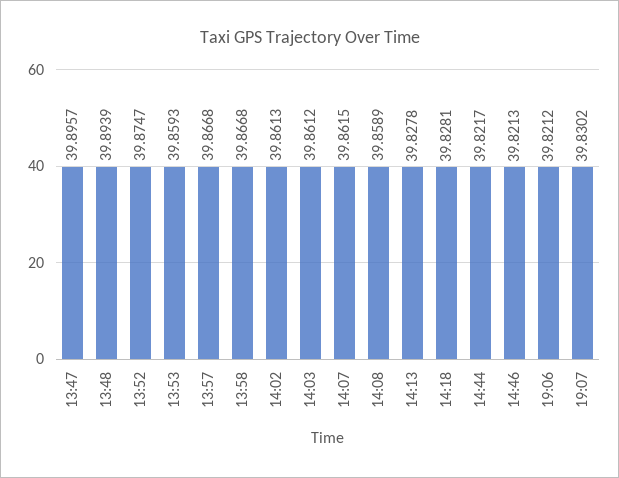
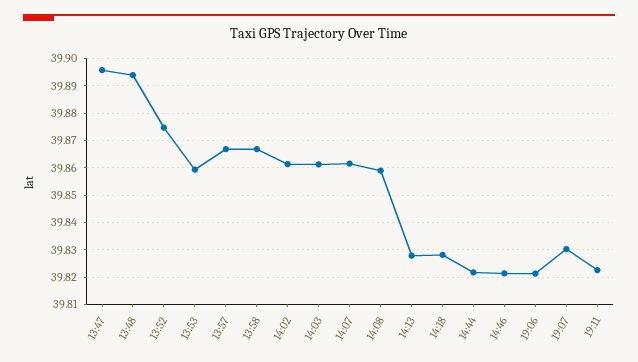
19:11: none -> 39.8225

